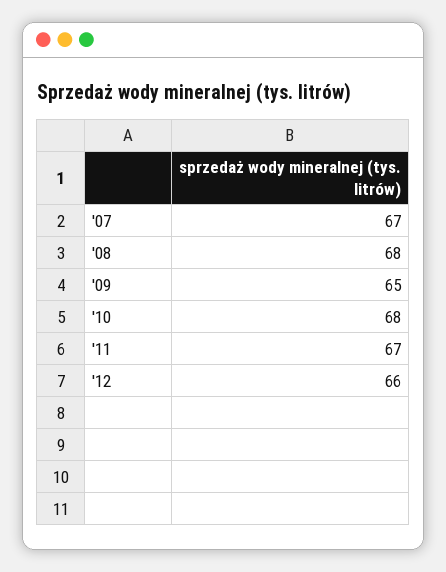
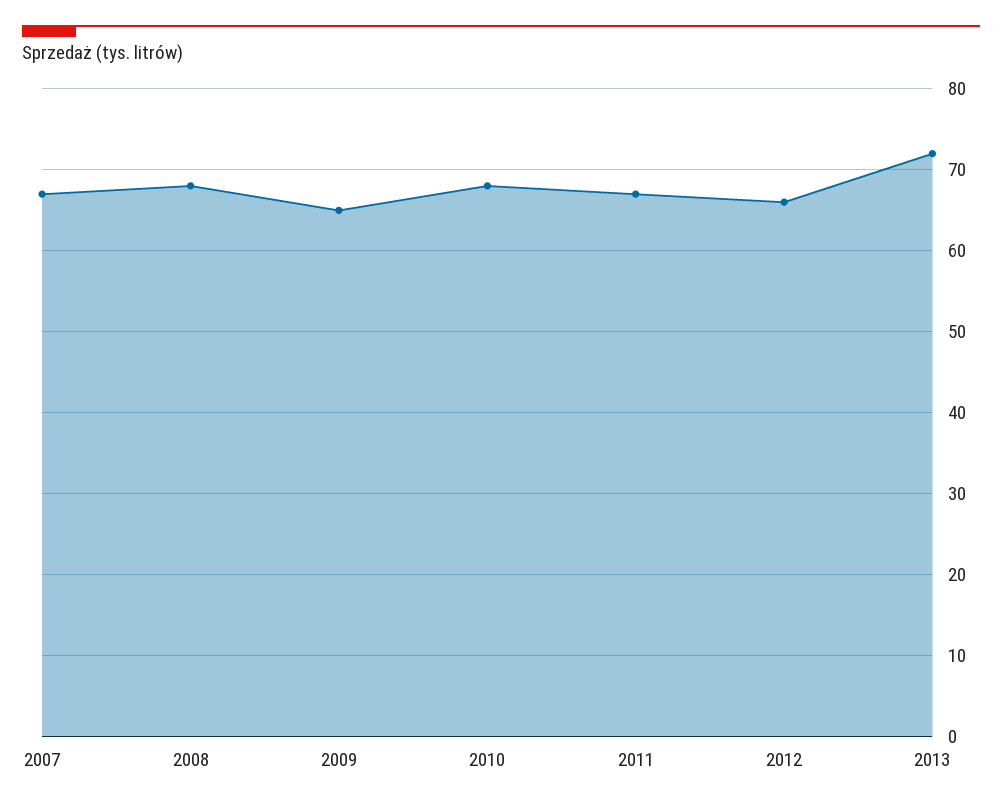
2013: none -> 72

